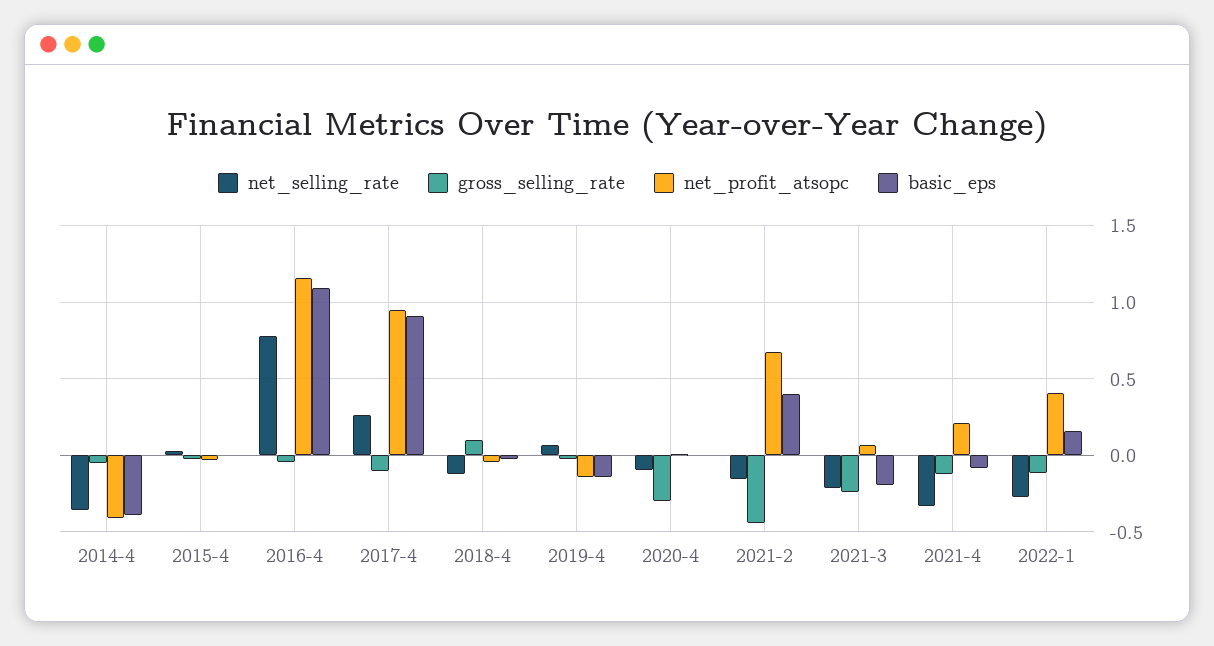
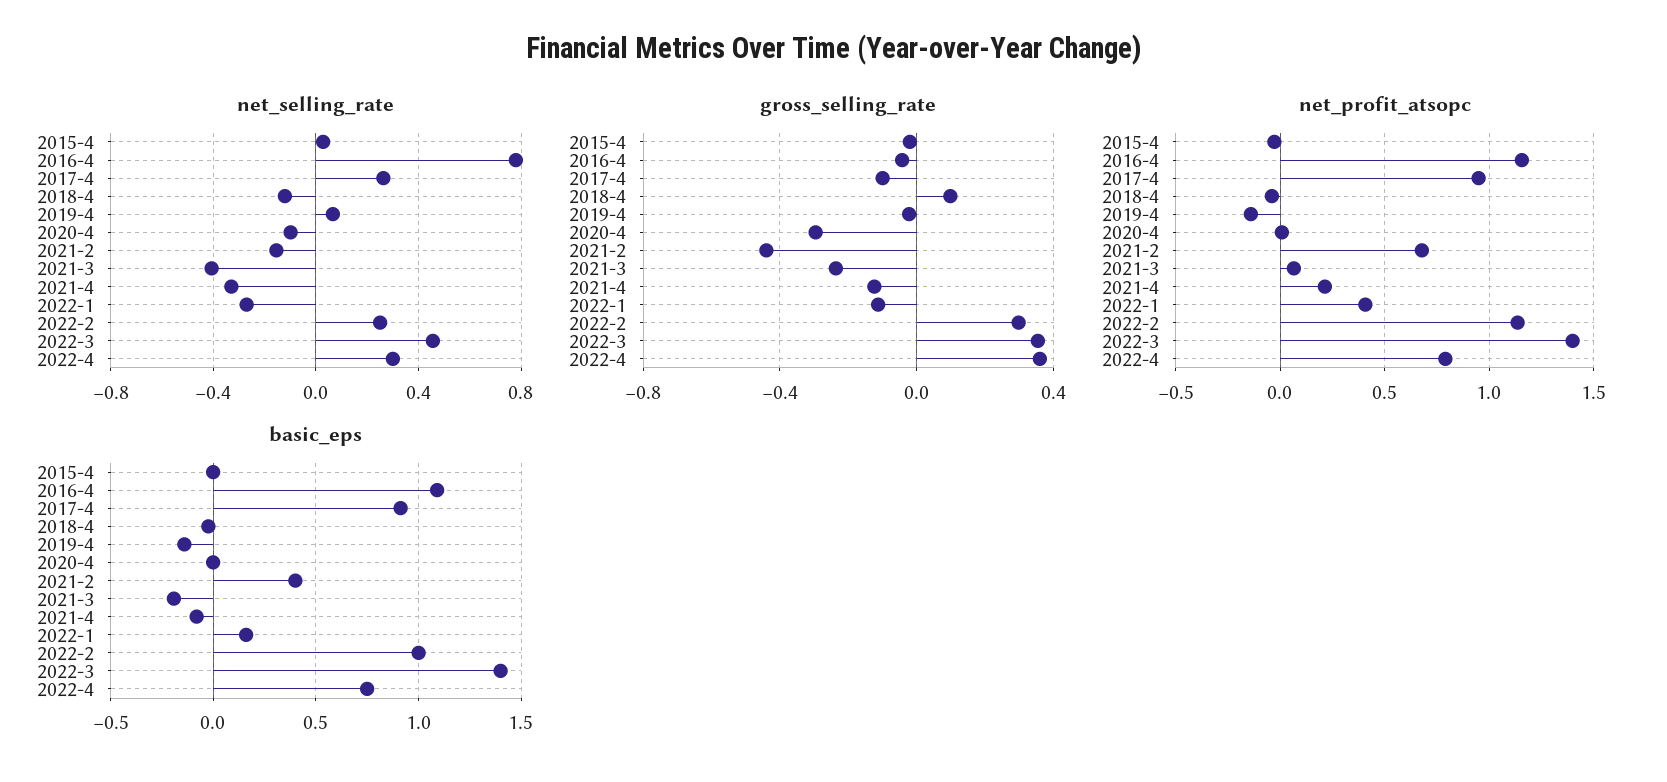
net_selling_rate, 2014-4: -0.35 -> none
gross_selling_rate, 2014-4: -0.05 -> none
net_profit_atsopc, 2014-4: -0.4 -> none
basic_eps, 2014-4: -0.4 -> none
net_selling_rate, 2021-3: -0.2 -> -0.4
net_selling_rate, 2022-2: none -> 0.25
net_selling_rate, 2022-3: none -> 0.45
net_selling_rate, 2022-4: none -> 0.3
gross_selling_rate, 2022-2: none -> 0.3
gross_selling_rate, 2022-3: none -> 0.35
gross_selling_rate, 2022-4: none -> 0.35
net_profit_atsopc, 2022-2: none -> 1.15
net_profit_atsopc, 2022-3: none -> 1.4
net_profit_atsopc, 2022-4: none -> 0.8
basic_eps, 2022-2: none -> 1
basic_eps, 2022-3: none -> 1.4
basic_eps, 2022-4: none -> 0.75

